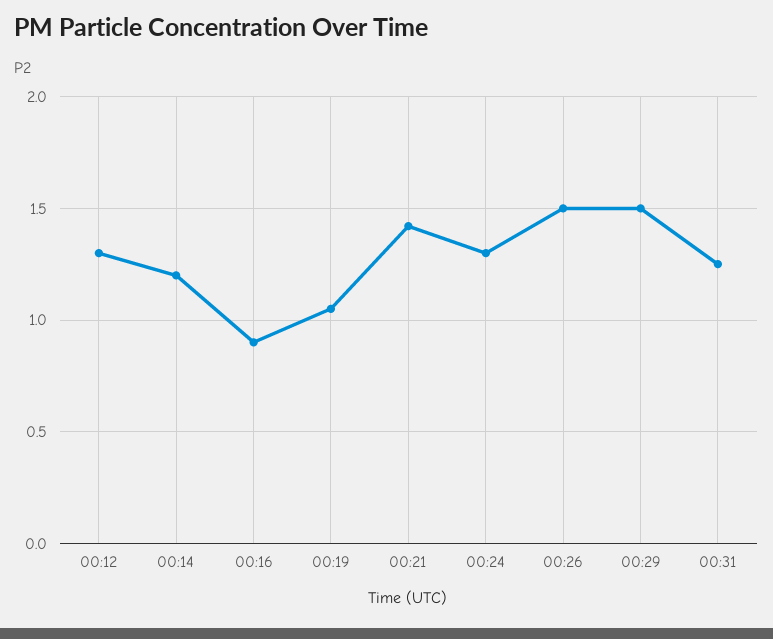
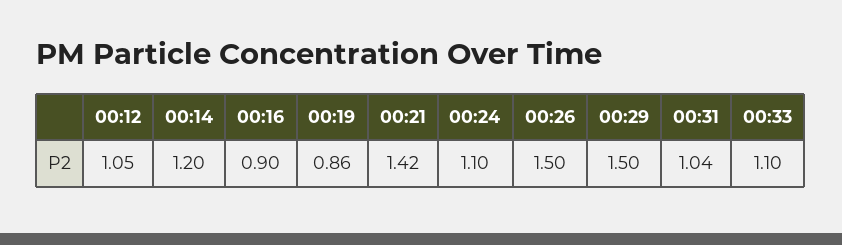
00:12: 1.3 -> 1.05
00:19: 1.05 -> 0.86
00:24: 1.3 -> 1.1
00:31: 1.25 -> 1.04
00:33: none -> 1.1

